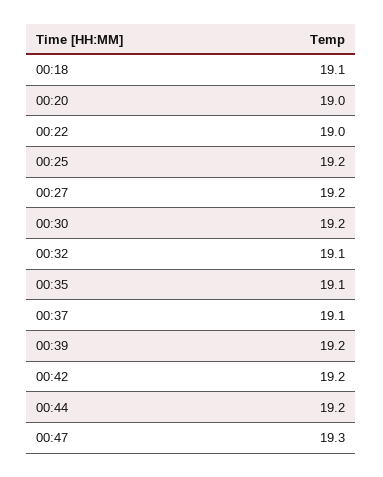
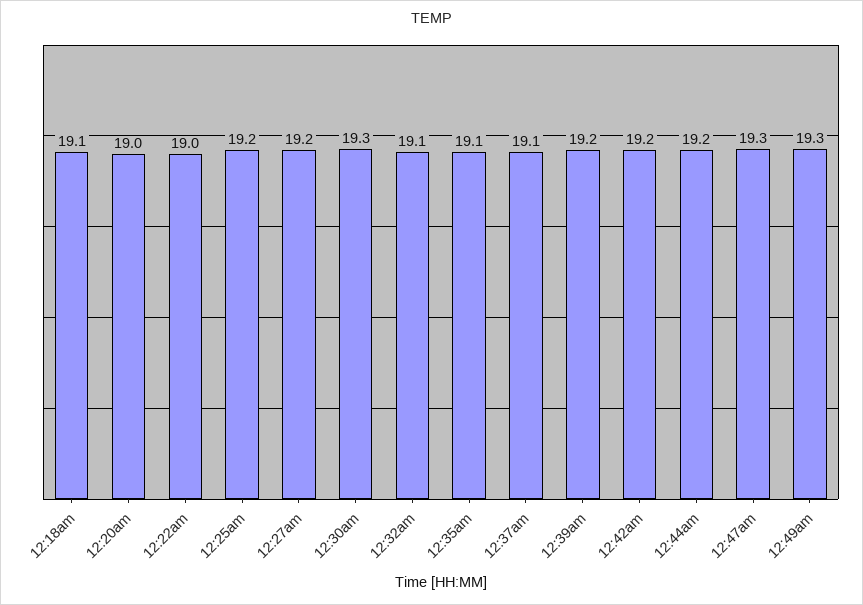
00:30: 19.2 -> 19.3
12:49am: none -> 19.3

